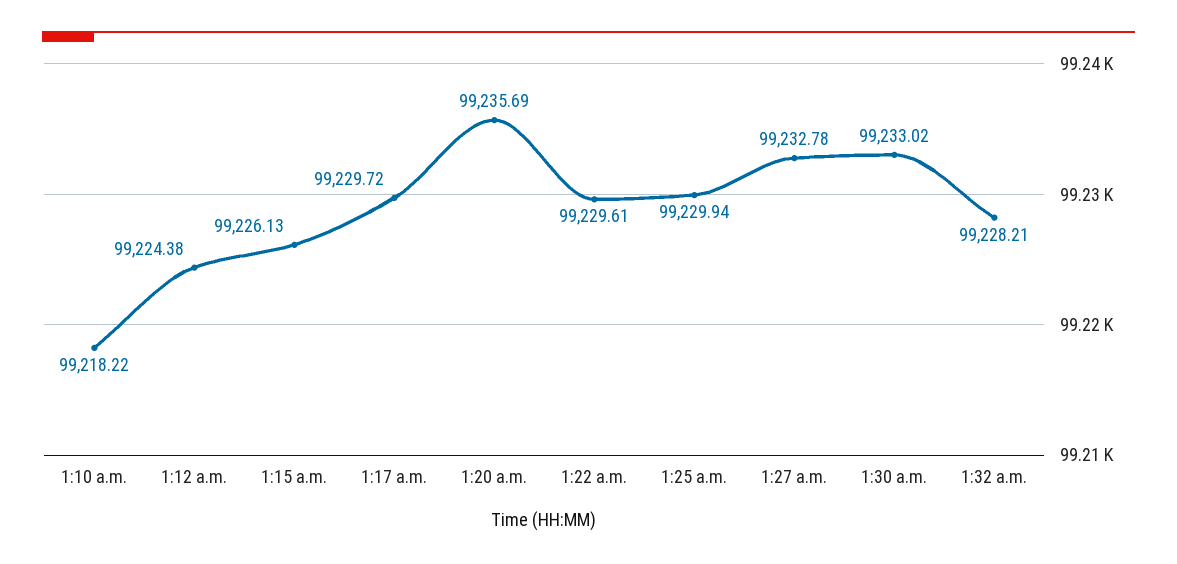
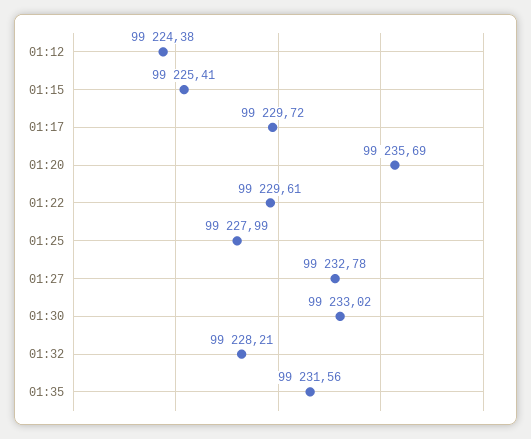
1:10 a.m.: 99218.22 -> none
1:15 a.m.: 99226.13 -> 99225.41
1:25 a.m.: 99229.94 -> 99227.99
01:35: none -> 99231.56

